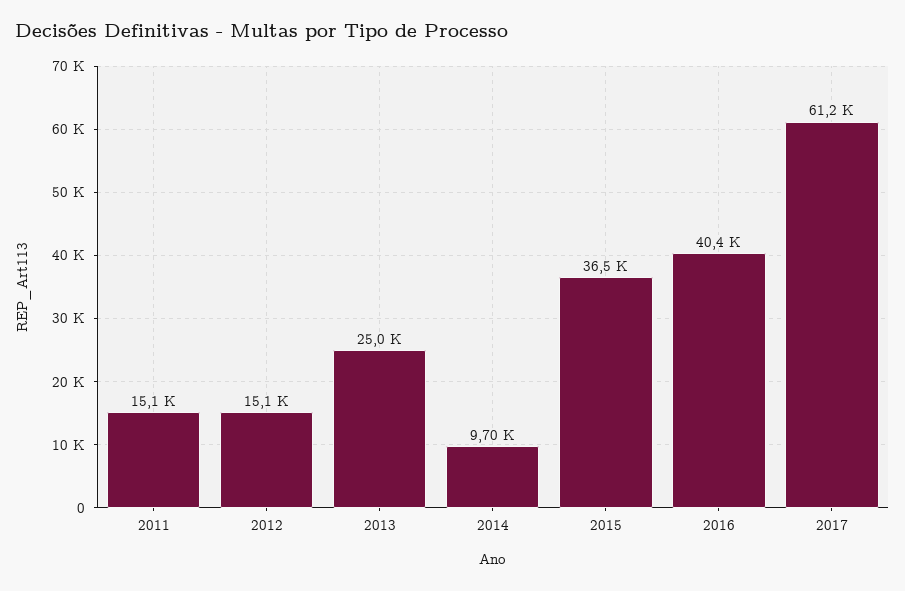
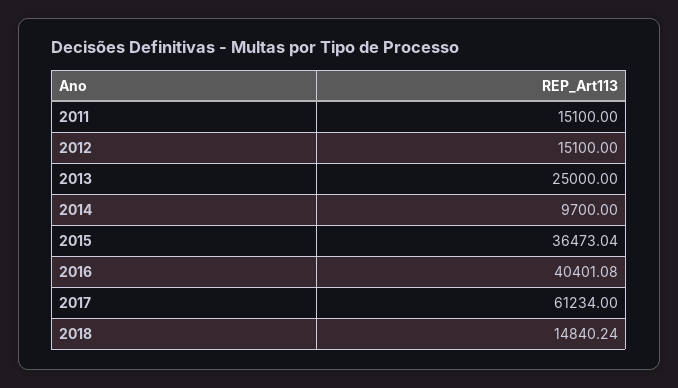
2018: none -> 14840.24

